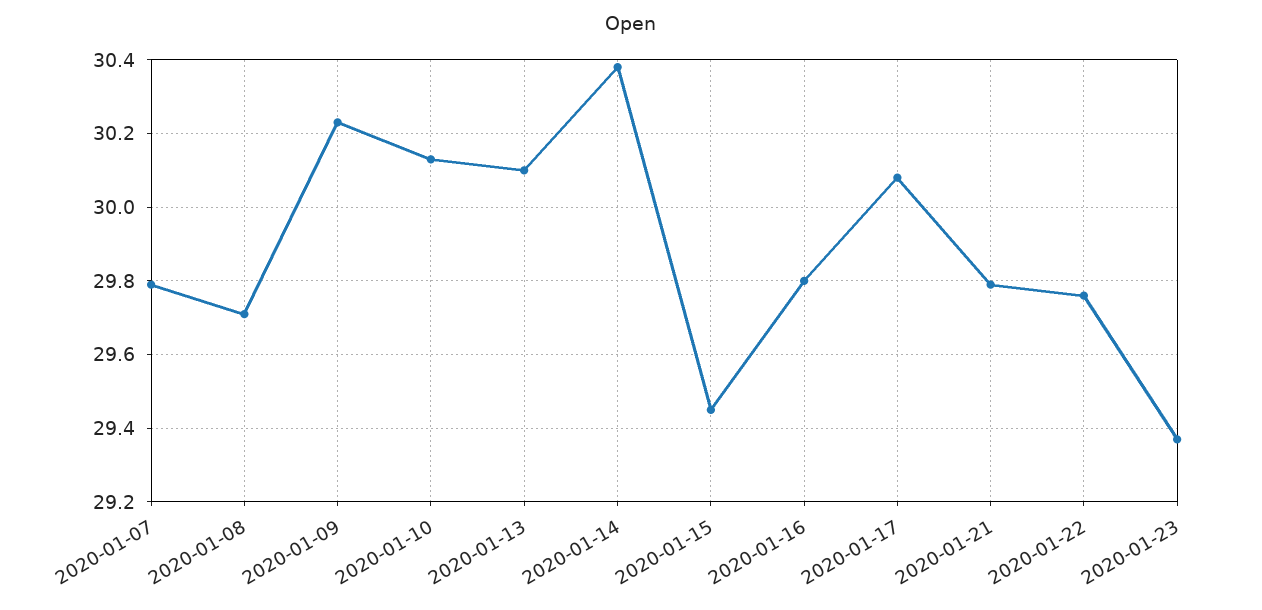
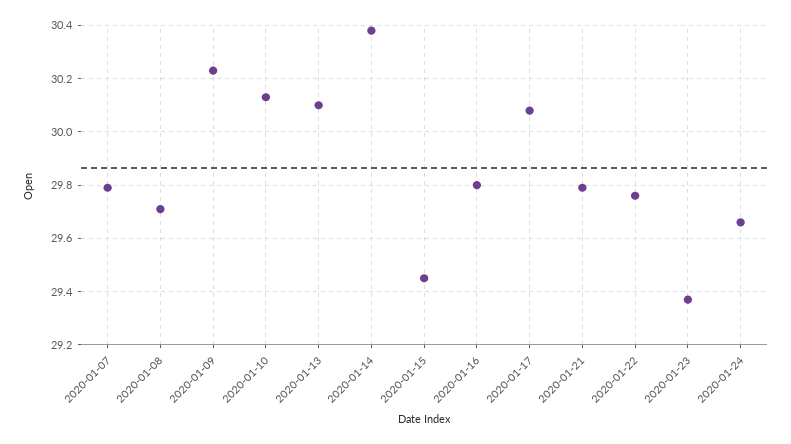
2020-01-24: none -> 29.65

